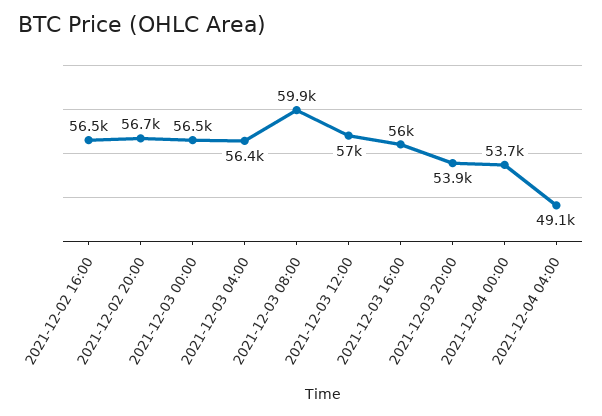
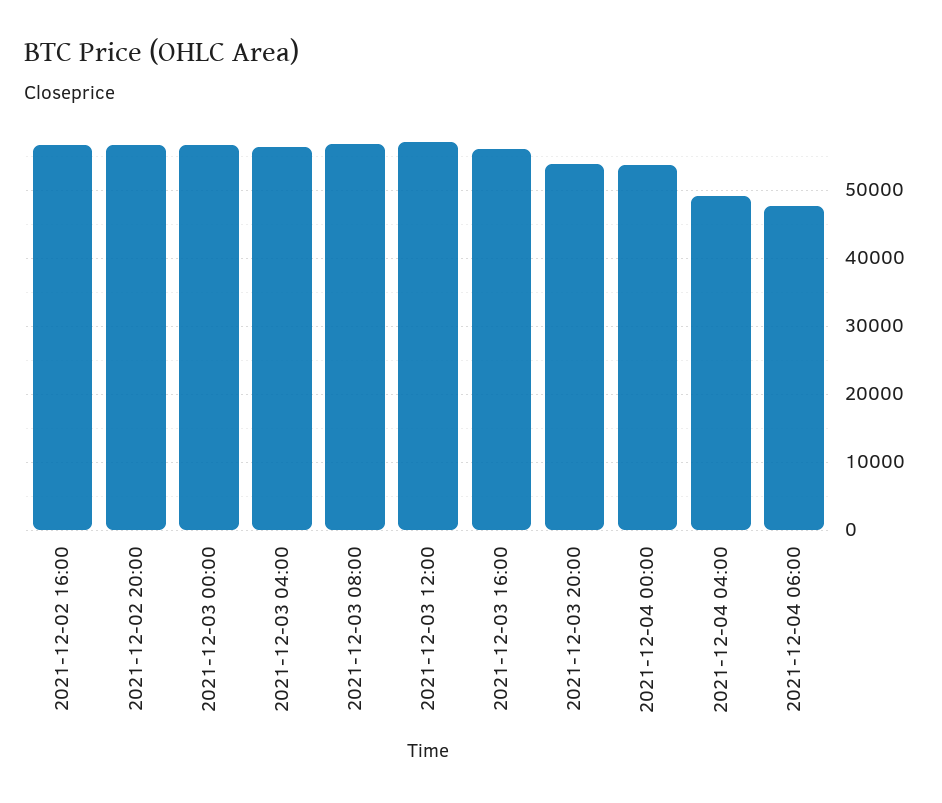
2021-12-03 08:00: 59900 -> 57000
2021-12-04 06:00: none -> 48000

